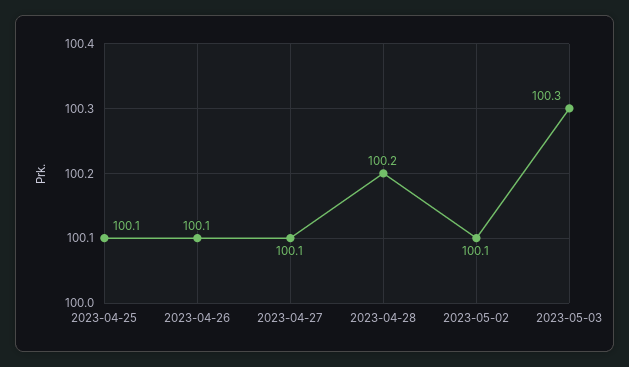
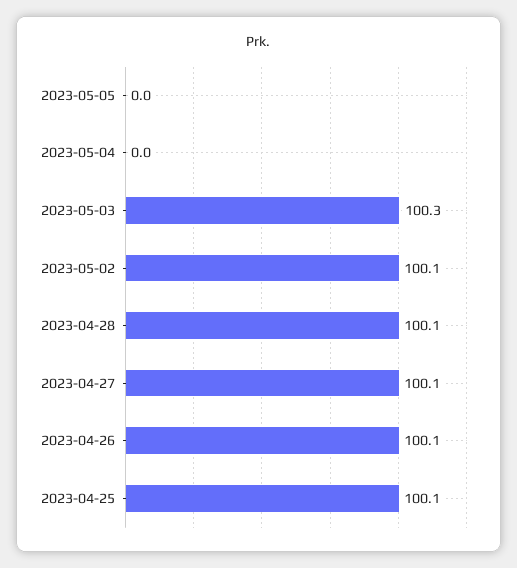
2023-04-28: 100.2 -> 100.1
2023-05-05: none -> 0
2023-05-04: none -> 0

